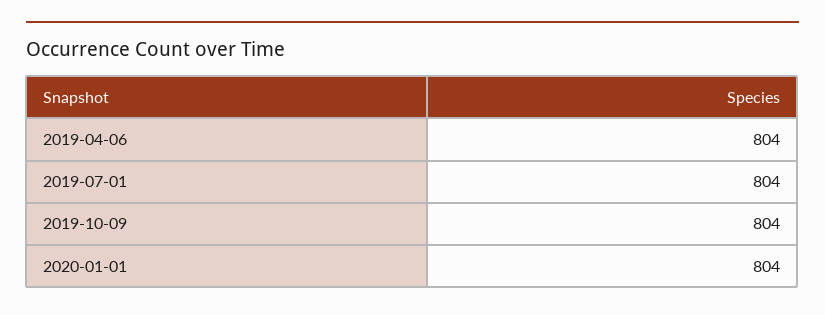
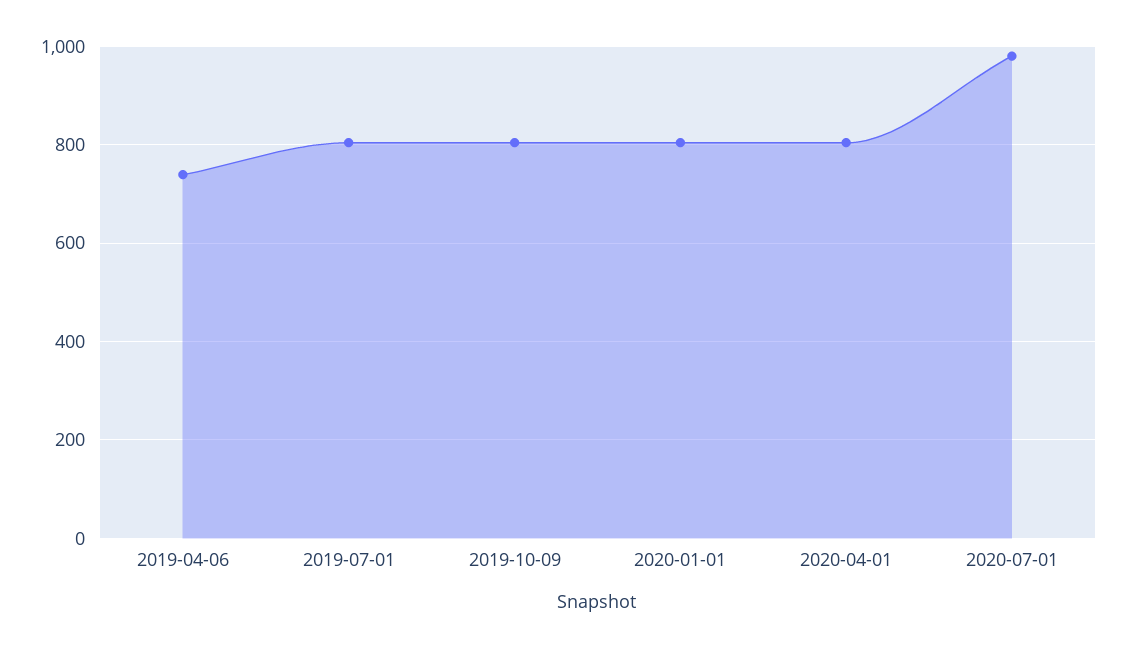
2019-04-06: 804 -> 740
2020-04-01: none -> 800
2020-07-01: none -> 980

